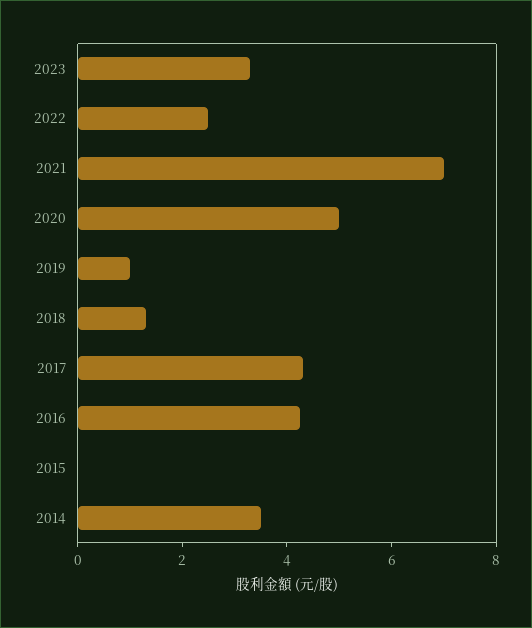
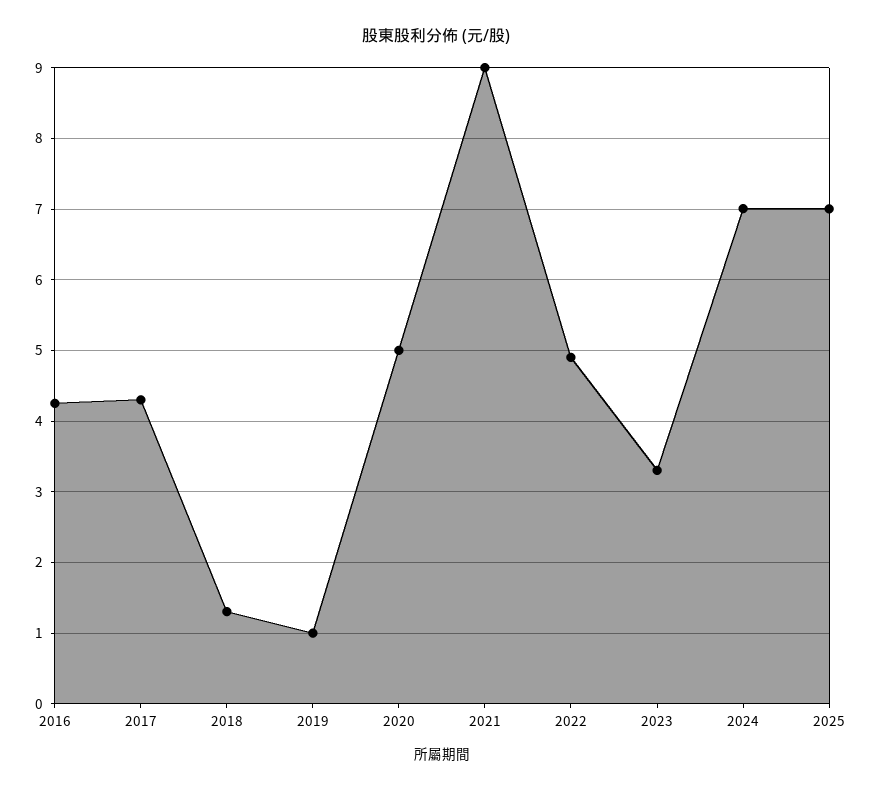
2022: 2.5 -> 4.9
2021: 7 -> 9
2015: 0 -> none
2014: 3.5 -> none
2024: none -> 7
2025: none -> 7

